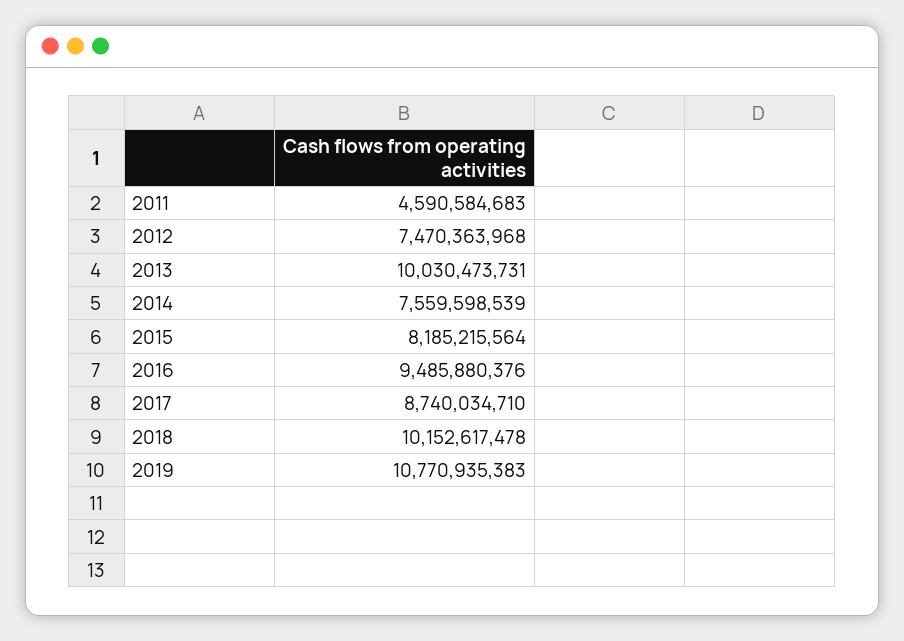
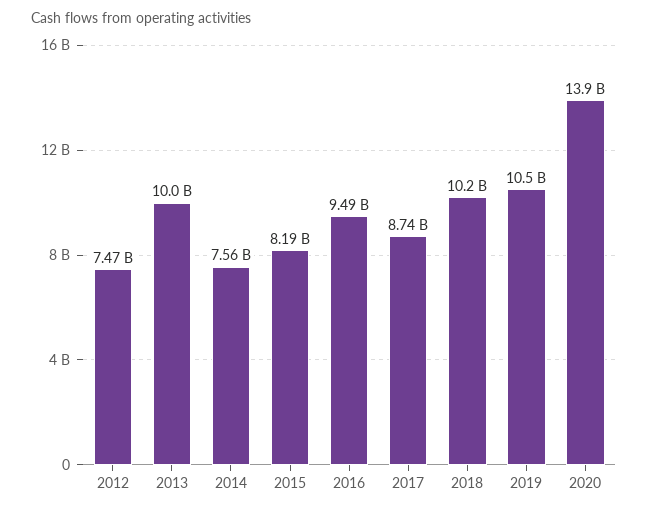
2011: 4590584683 -> none
2019: 10770935383 -> 10500000000
2020: none -> 13900000000

